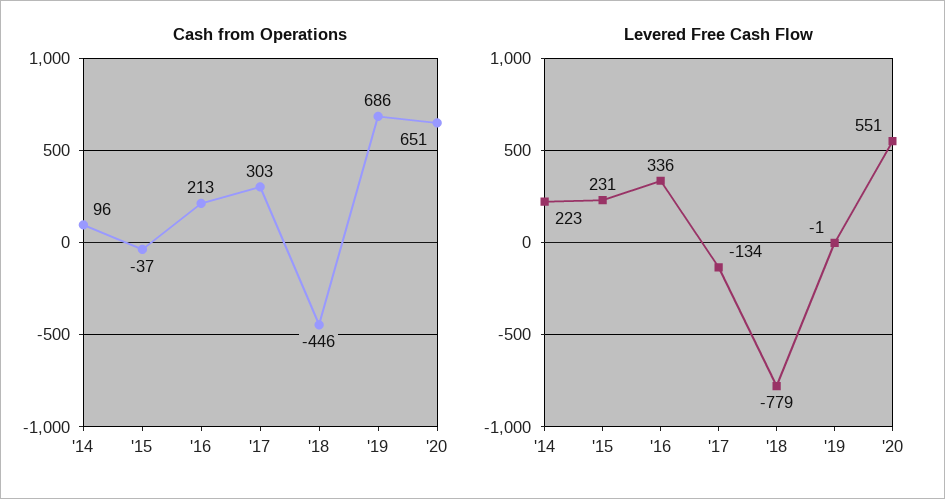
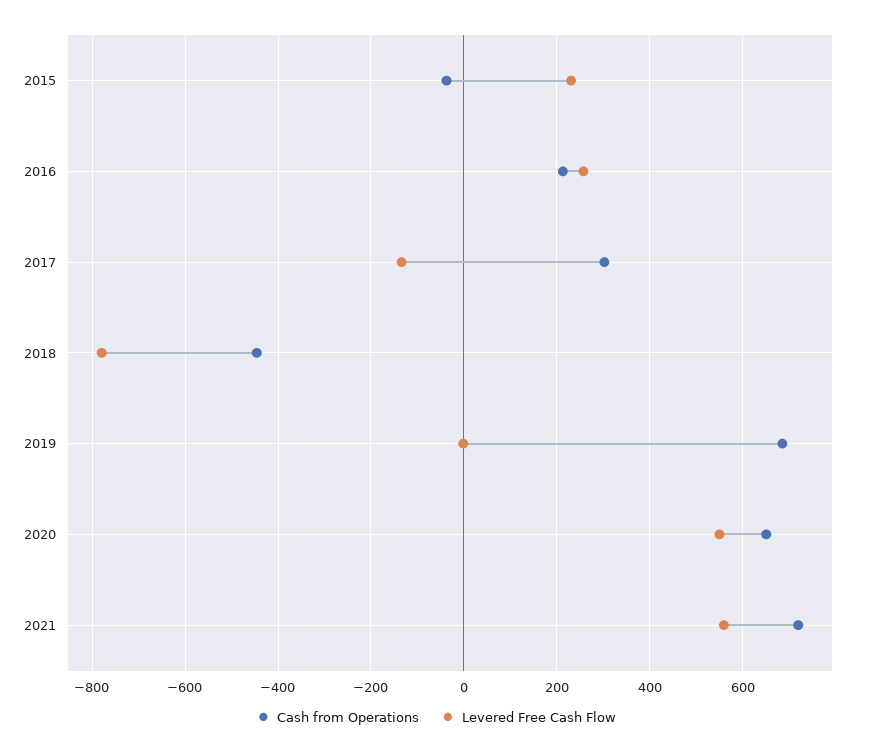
Cash from Operations, '14: 96 -> none
Levered Free Cash Flow, '14: 223 -> none
Levered Free Cash Flow, '16: 336 -> 260
Cash from Operations, 2021: none -> 720
Levered Free Cash Flow, 2021: none -> 560

